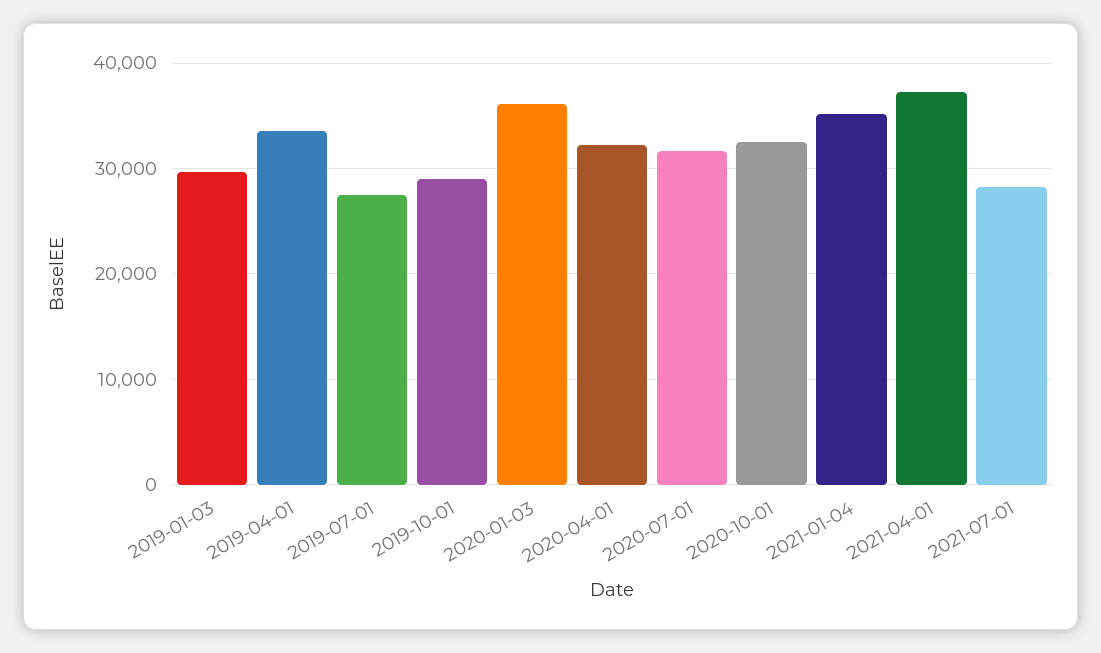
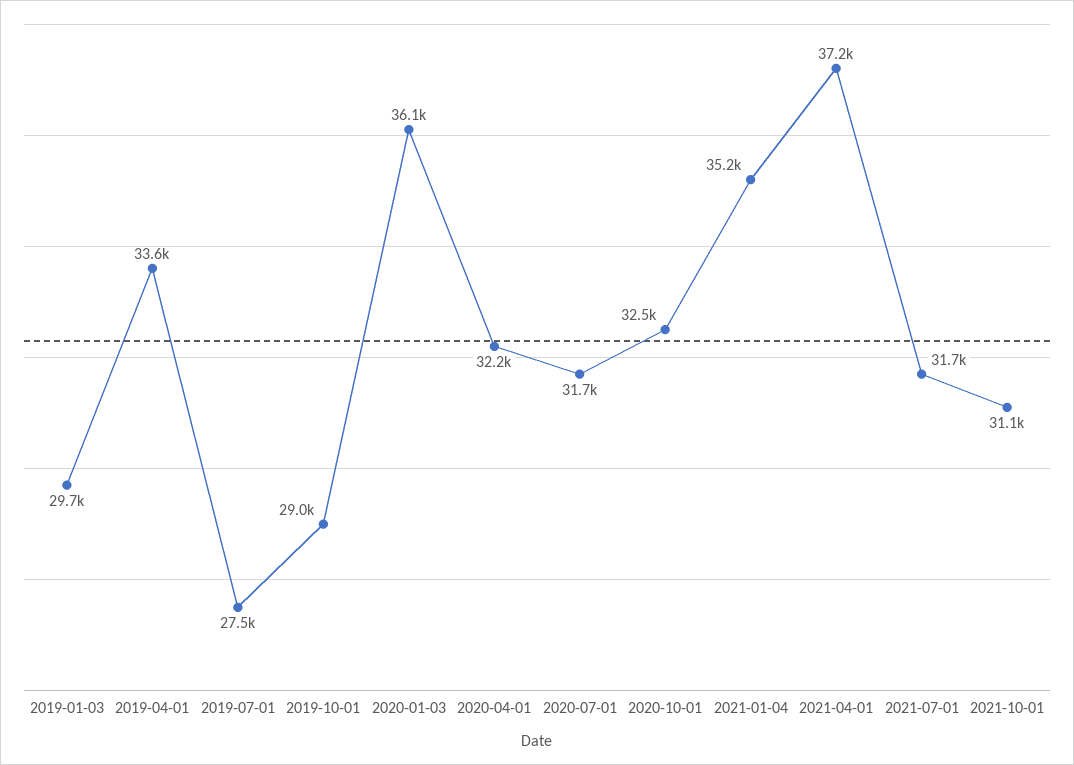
2021-07-01: 28000 -> 31700
2021-10-01: none -> 31100

